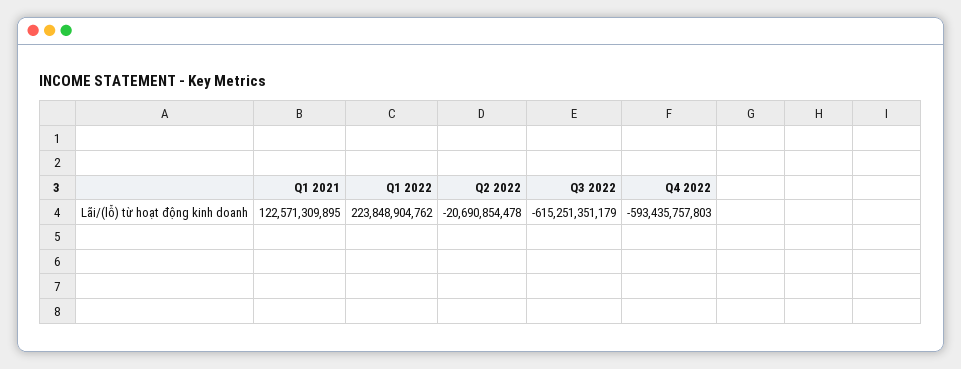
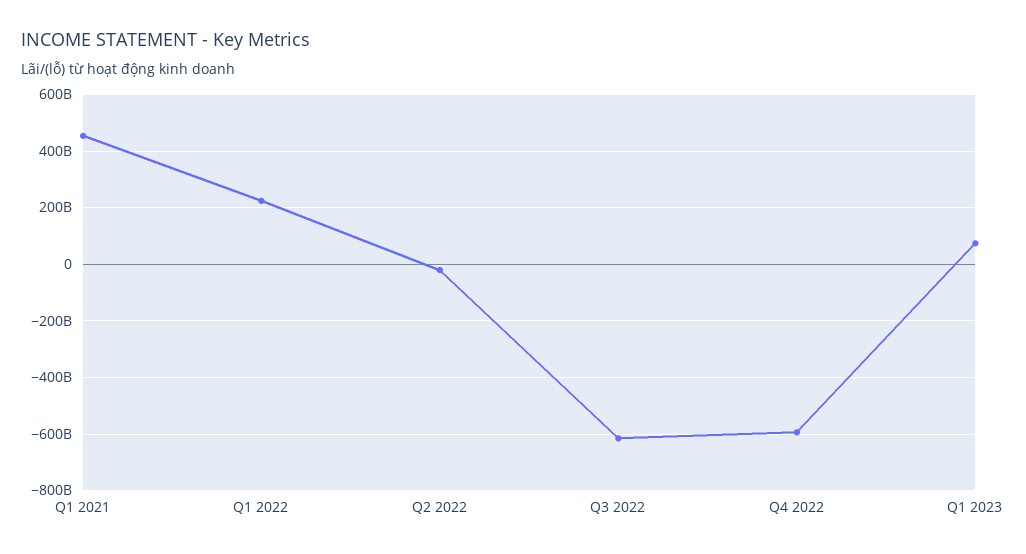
Q1 2021: 122571309895 -> 450000000000
Q1 2023: none -> 75000000000

